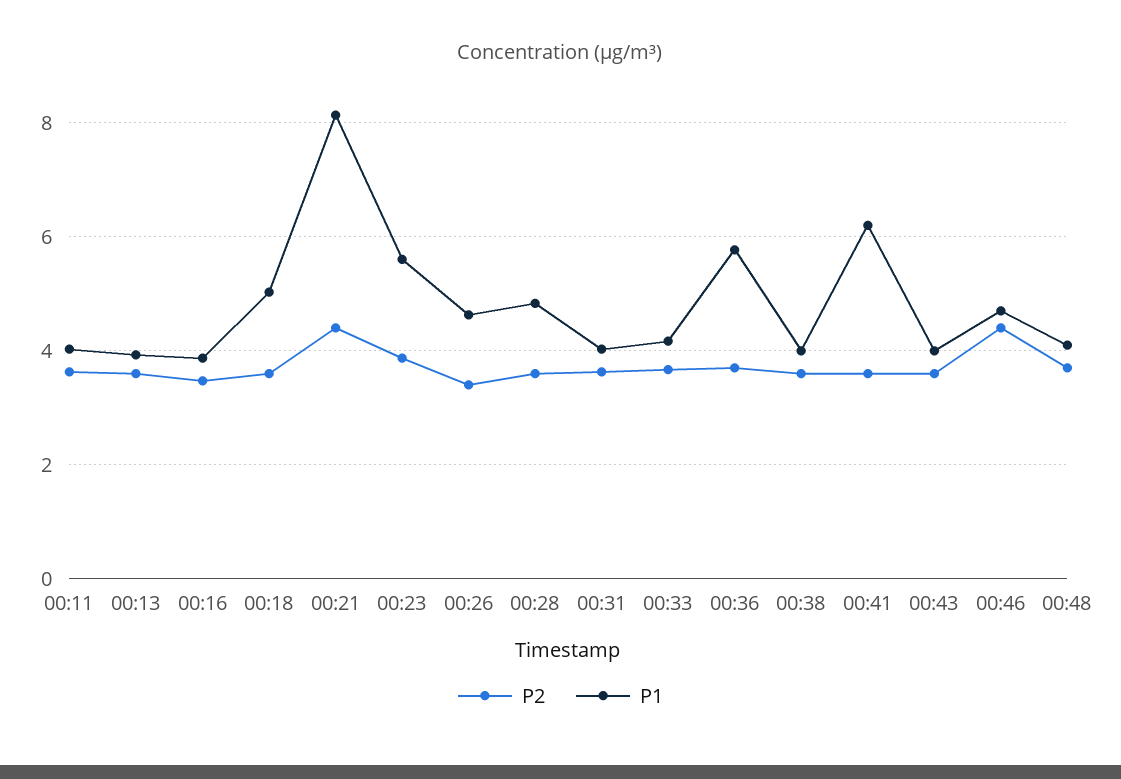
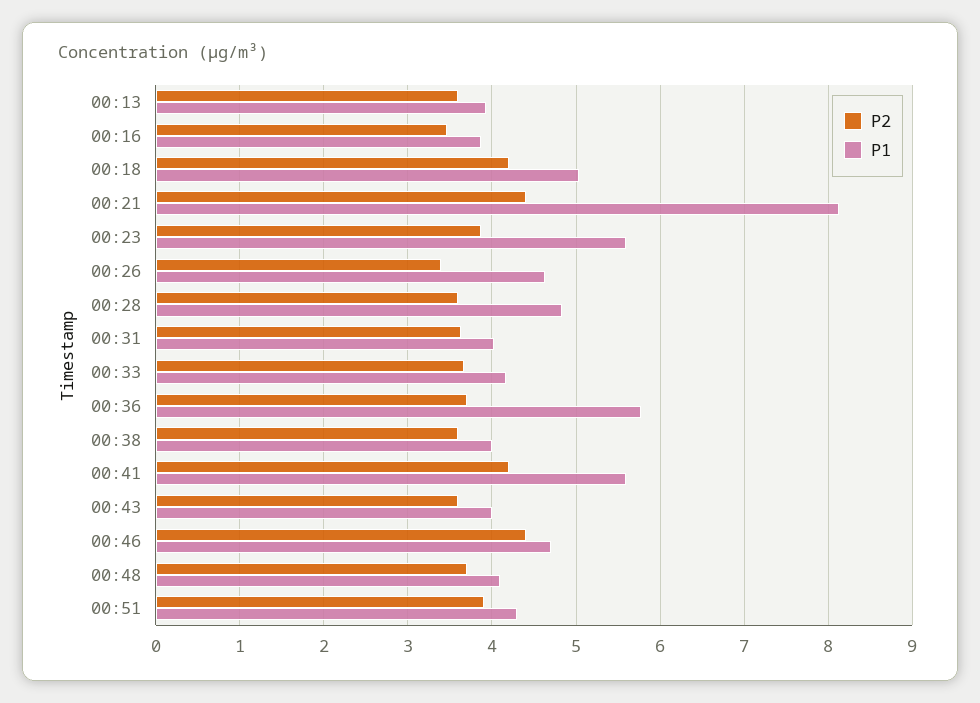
P2, 00:11: 3.6 -> none
P1, 00:11: 4 -> none
P2, 00:18: 3.6 -> 4.2
P2, 00:41: 3.6 -> 4.2
P1, 00:41: 6.2 -> 5.6
P2, 00:51: none -> 3.9
P1, 00:51: none -> 4.3

